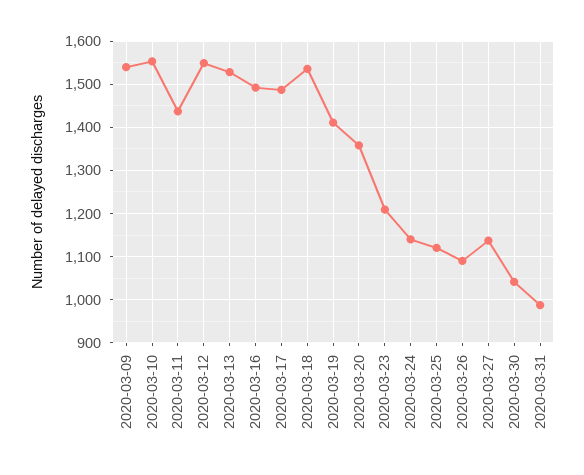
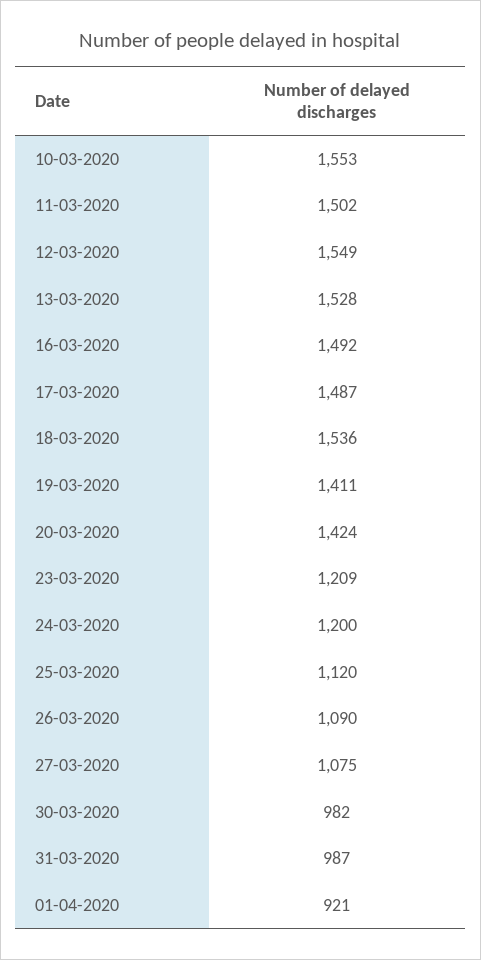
2020-03-09: 1540 -> none
2020-03-11: 1440 -> 1502
2020-03-20: 1360 -> 1424
2020-03-24: 1140 -> 1200
2020-03-27: 1140 -> 1075
2020-03-30: 1040 -> 982
01-04-2020: none -> 921

